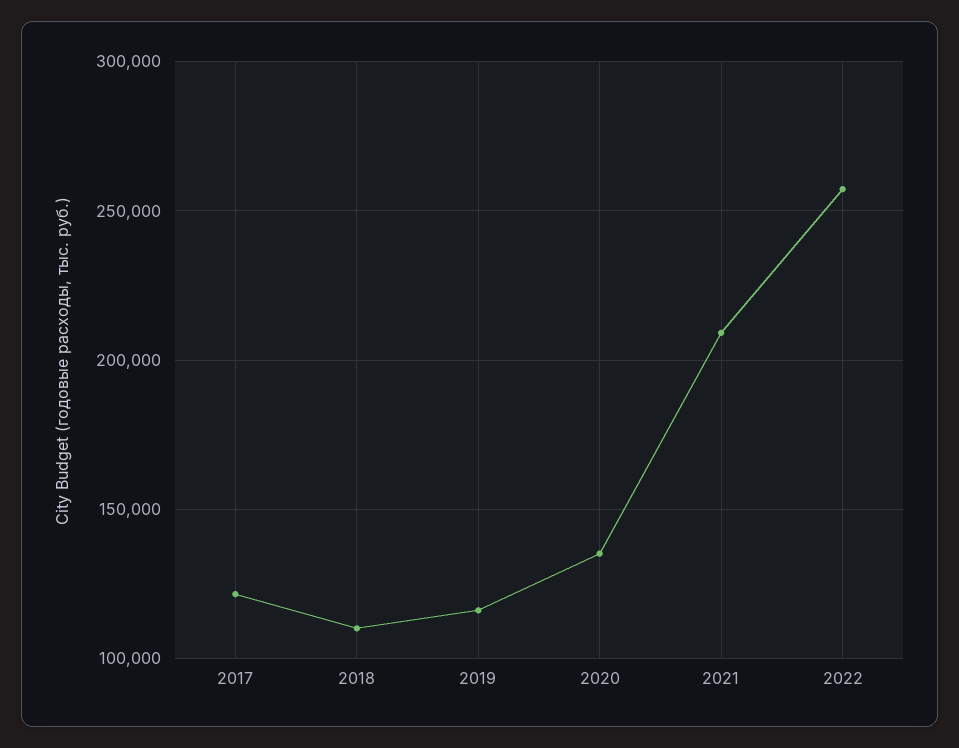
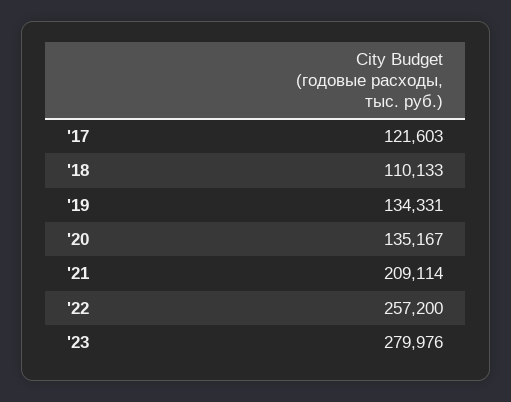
2019: 115000 -> 134331
'23: none -> 279976

